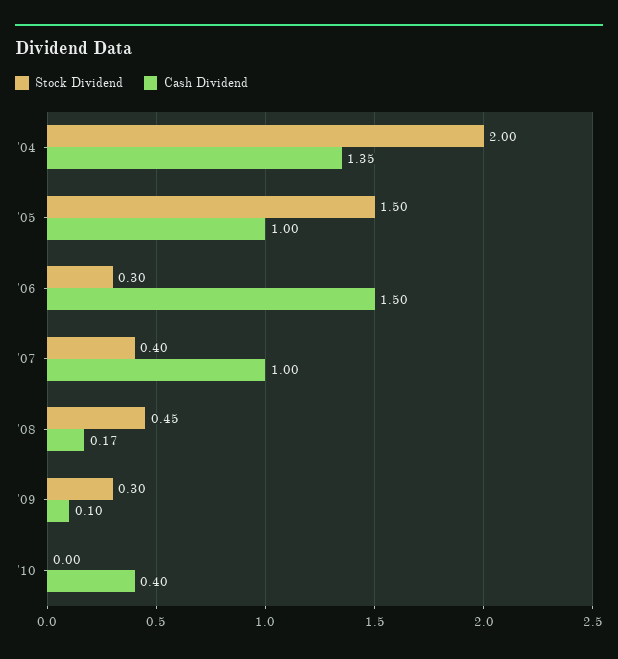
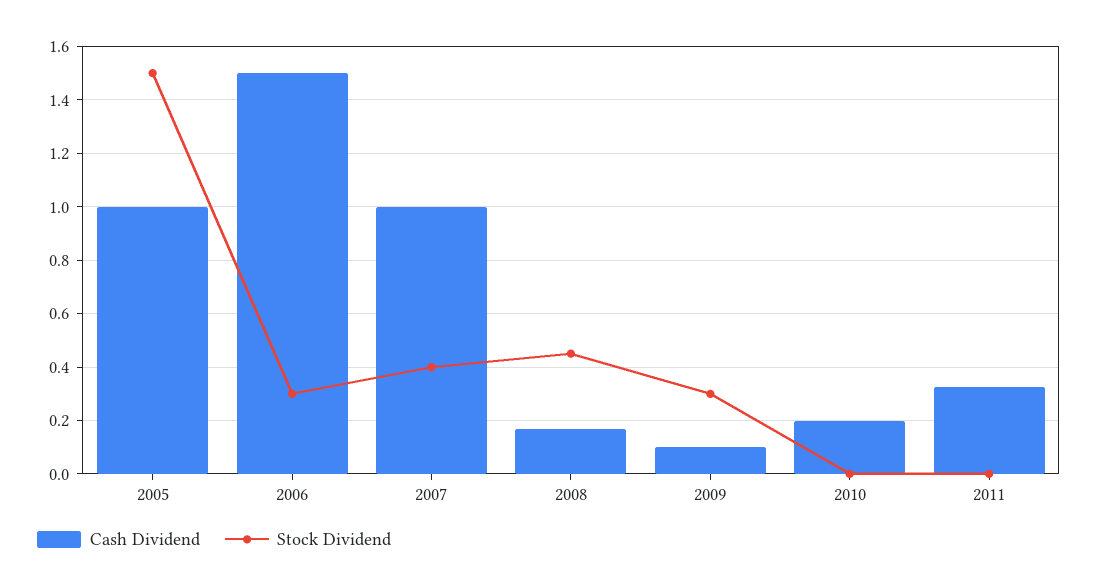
Stock Dividend, '04: 2 -> none
Cash Dividend, '04: 1.35 -> none
Cash Dividend, '10: 0.4 -> 0.2
Cash Dividend, 2011: none -> 0.325
Stock Dividend, 2011: none -> 0

